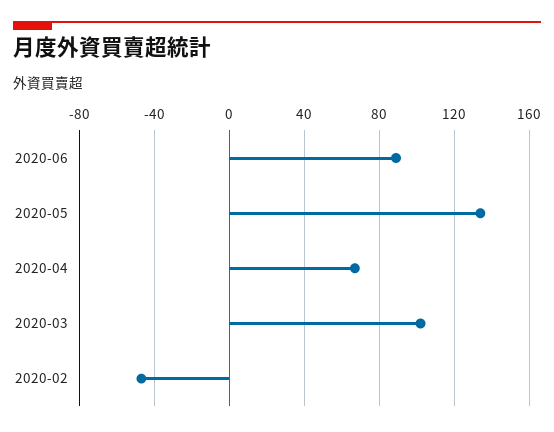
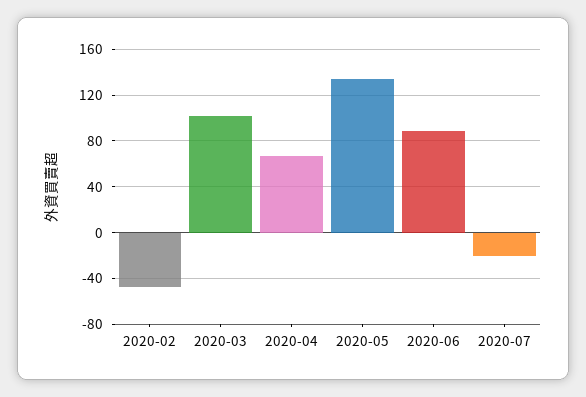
2020-07: none -> -20

